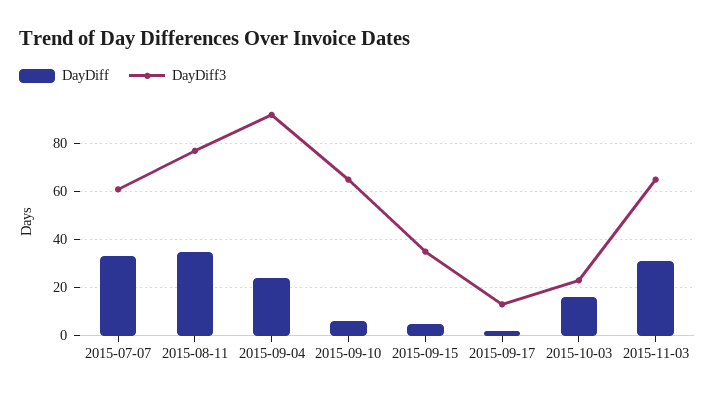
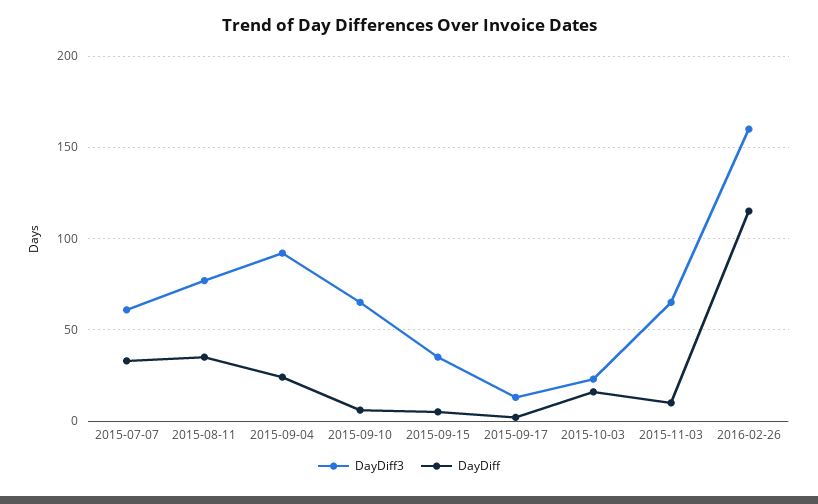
DayDiff, 2015-11-03: 30 -> 10
DayDiff3, 2016-02-26: none -> 160
DayDiff, 2016-02-26: none -> 115

